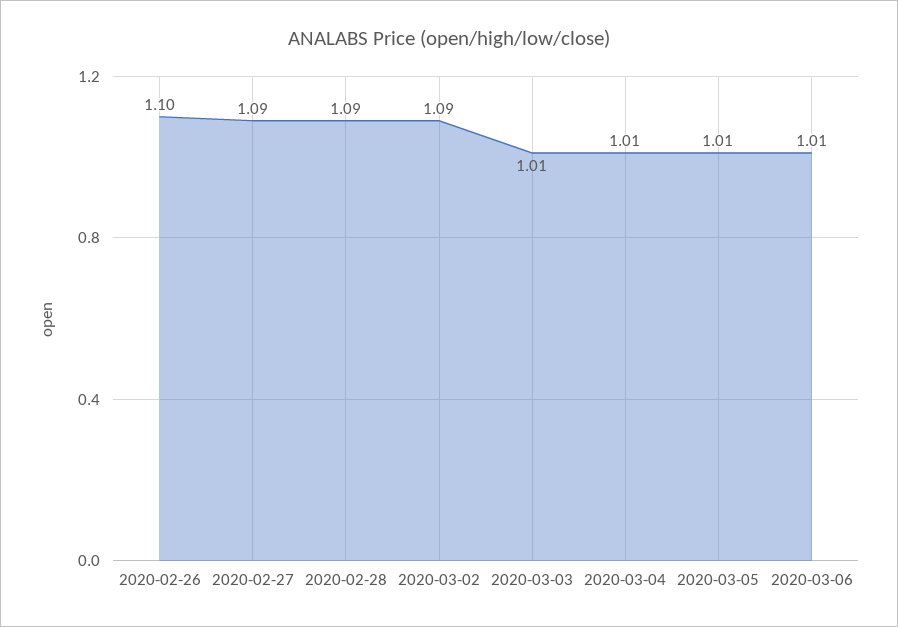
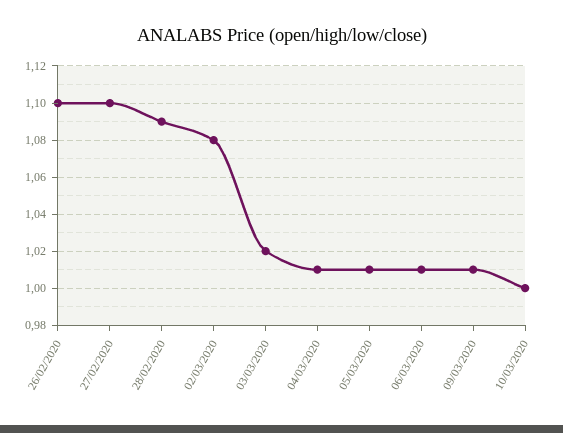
2020-02-27: 1.09 -> 1.1
2020-03-02: 1.09 -> 1.08
2020-03-03: 1.01 -> 1.02
09/03/2020: none -> 1.01
10/03/2020: none -> 1

